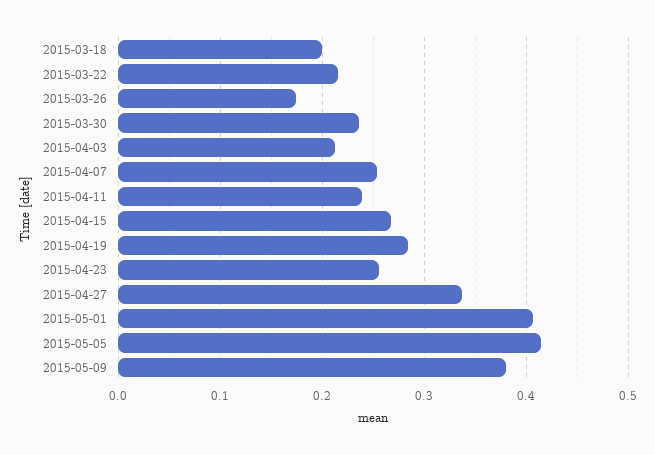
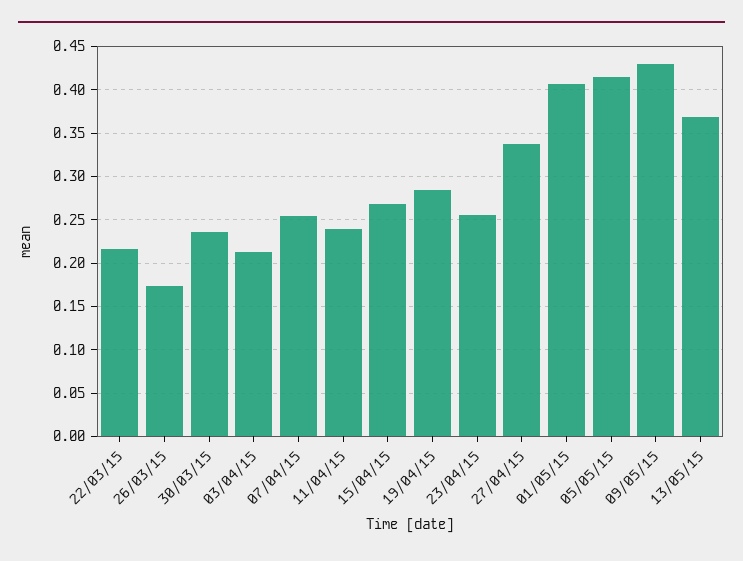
2015-03-18: 0.2 -> none
2015-05-09: 0.38 -> 0.43
13/05/15: none -> 0.37

